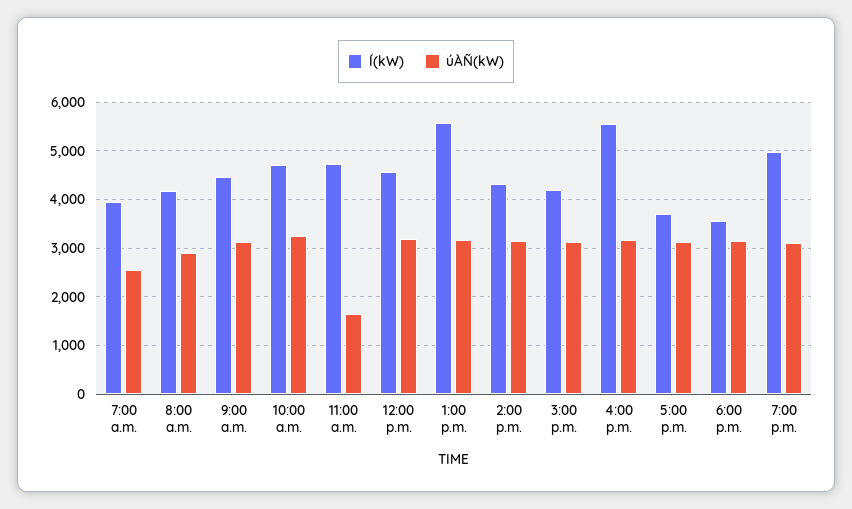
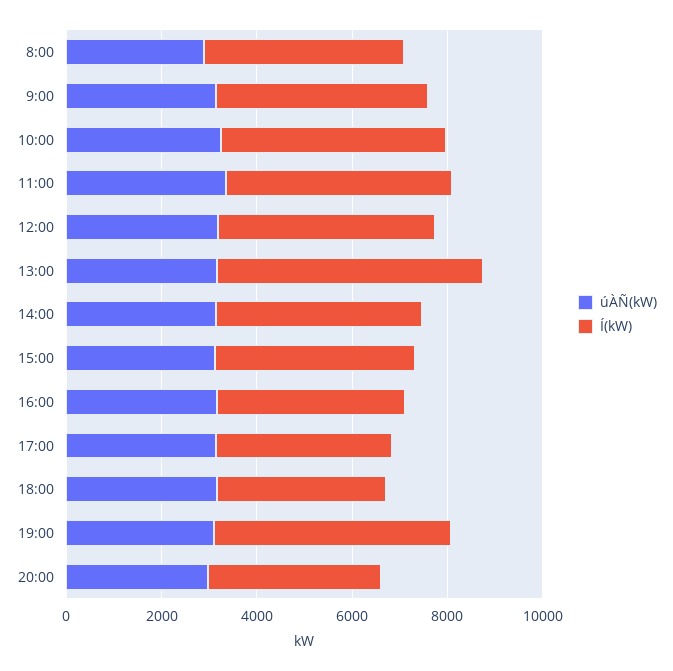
Í(kW), 7:00 a.m.: 4000 -> none
úÀÑ(kW), 7:00 a.m.: 2600 -> none
úÀÑ(kW), 11:00 a.m.: 1600 -> 3500
Í(kW), 4:00 p.m.: 5600 -> 4000
úÀÑ(kW), 20:00: none -> 3000
Í(kW), 20:00: none -> 3500

